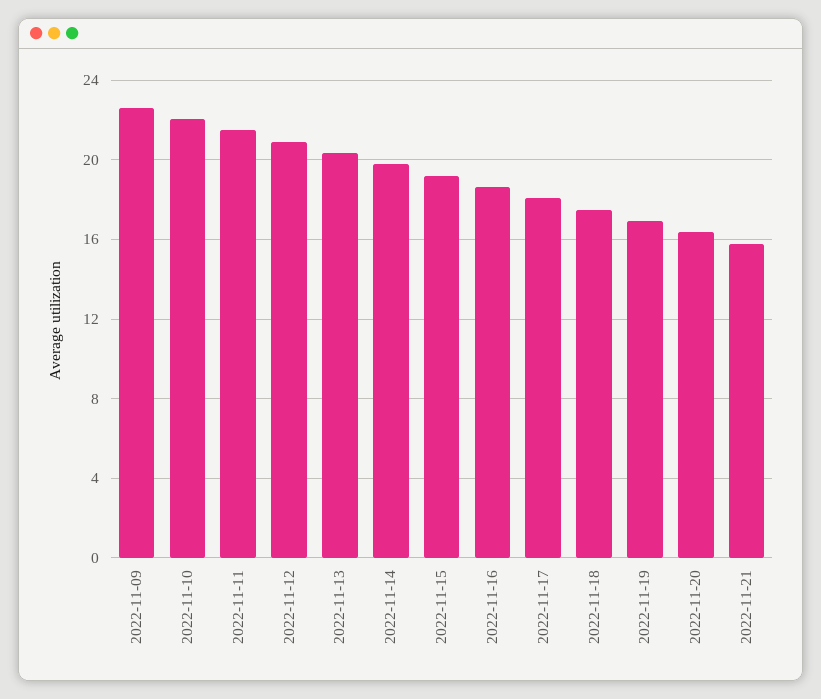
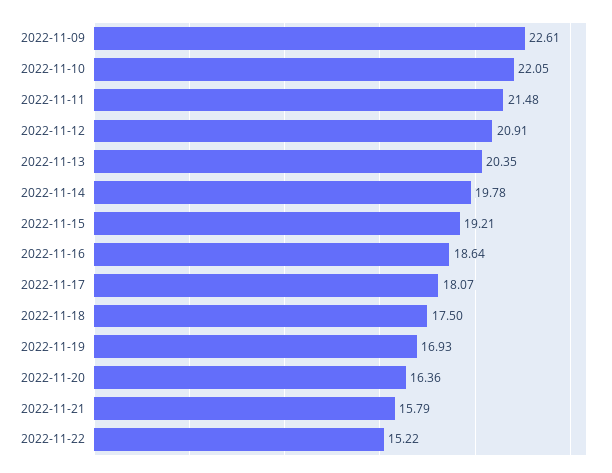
2022-11-22: none -> 15.22

